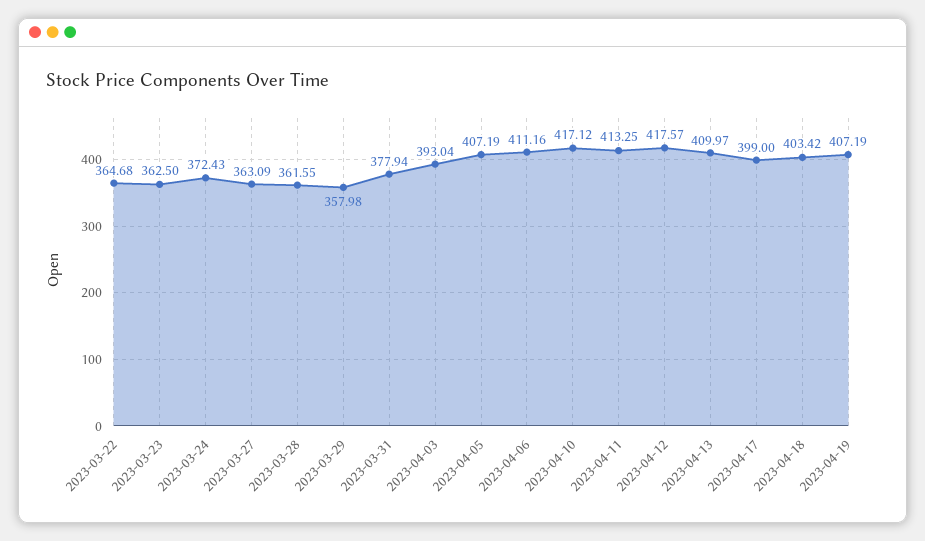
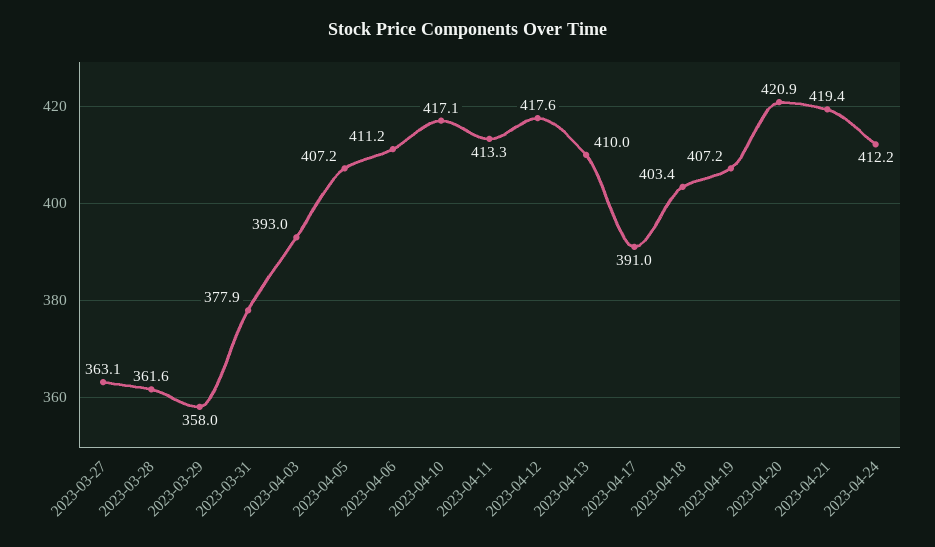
2023-03-22: 364.68 -> none
2023-03-23: 362.5 -> none
2023-03-24: 372.43 -> none
2023-04-17: 399 -> 391
2023-04-20: none -> 420.9
2023-04-21: none -> 419.4
2023-04-24: none -> 412.2

